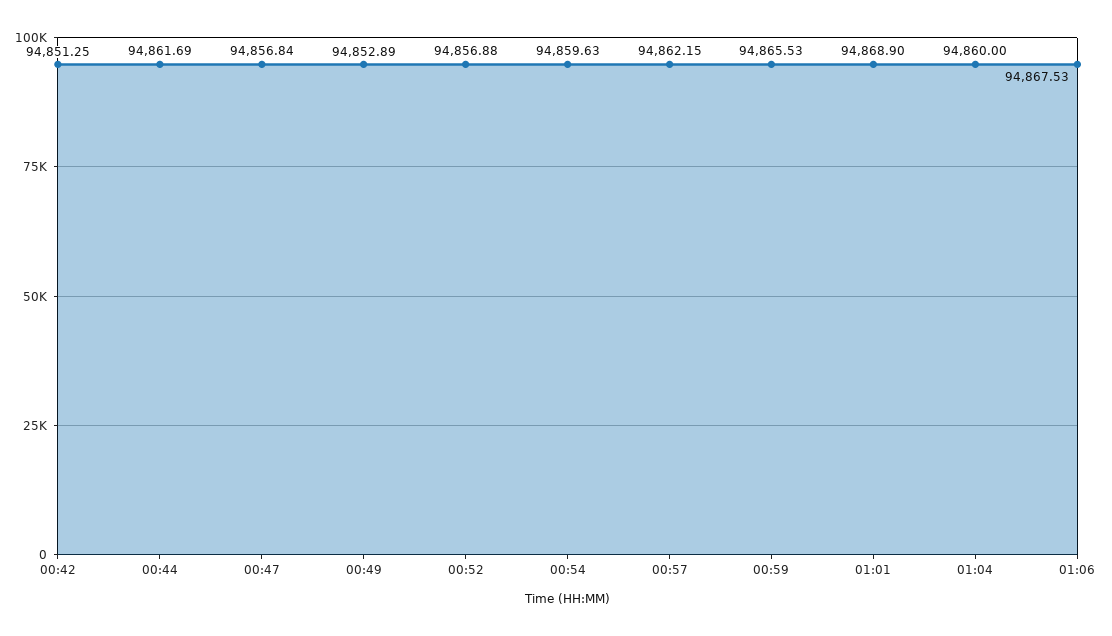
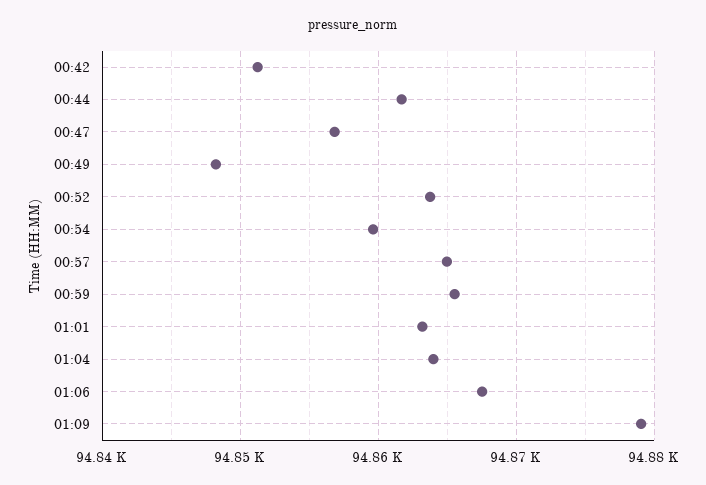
00:49: 94852.89 -> 94848
00:52: 94856.88 -> 94864
00:57: 94862.15 -> 94865
01:01: 94868.9 -> 94863
01:04: 94860 -> 94864
01:09: none -> 94879

